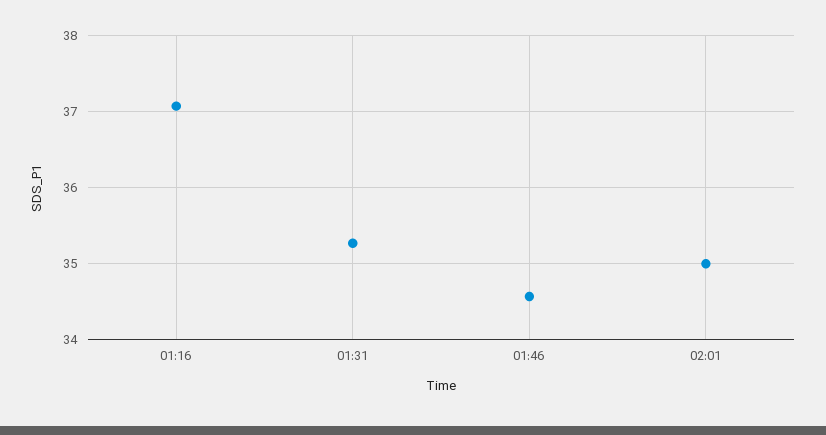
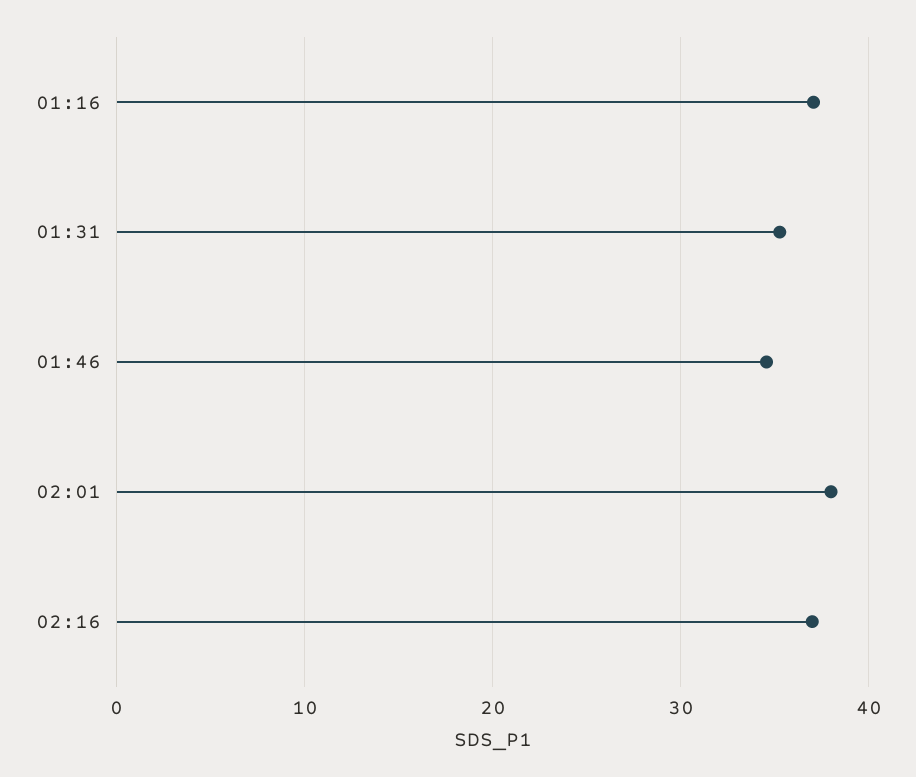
02:01: 35 -> 38
02:16: none -> 37

